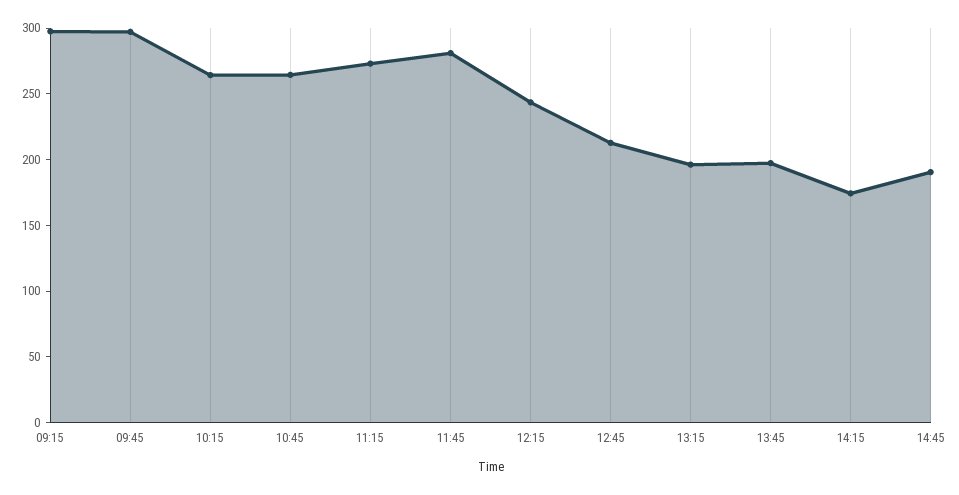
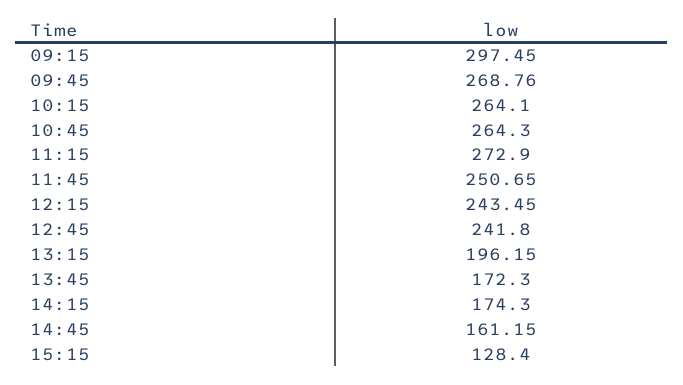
09:45: 300 -> 268.76
11:45: 280 -> 250.65
12:45: 210 -> 241.8
13:45: 200 -> 172.3
14:45: 190 -> 161.15
15:15: none -> 128.4

